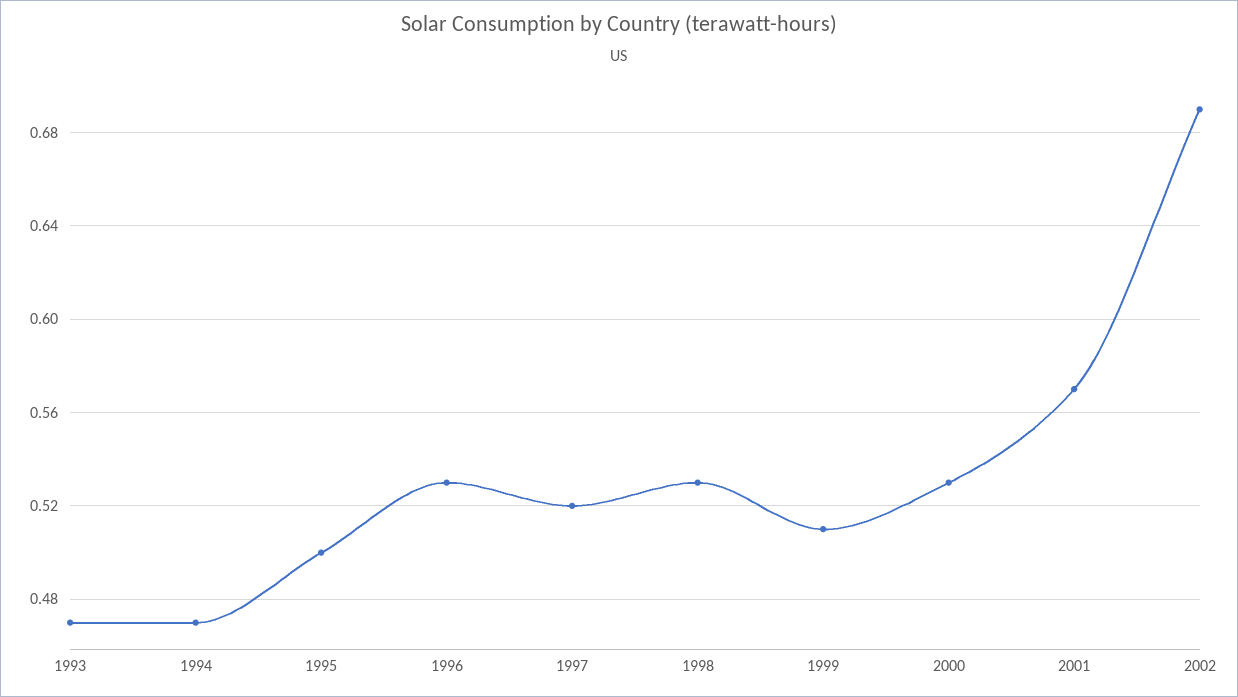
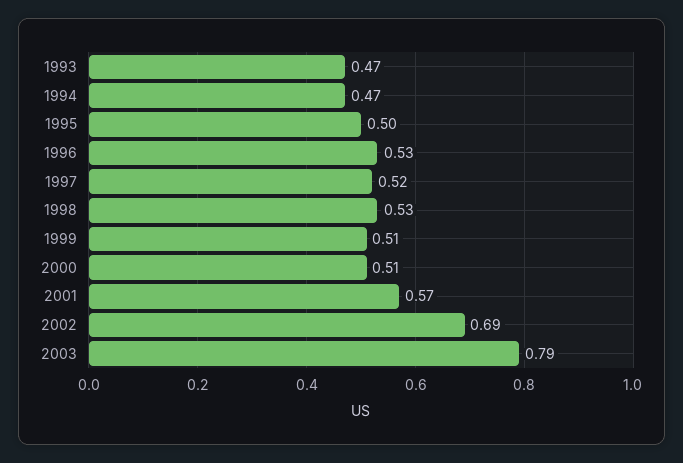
2000: 0.53 -> 0.51
2003: none -> 0.79

